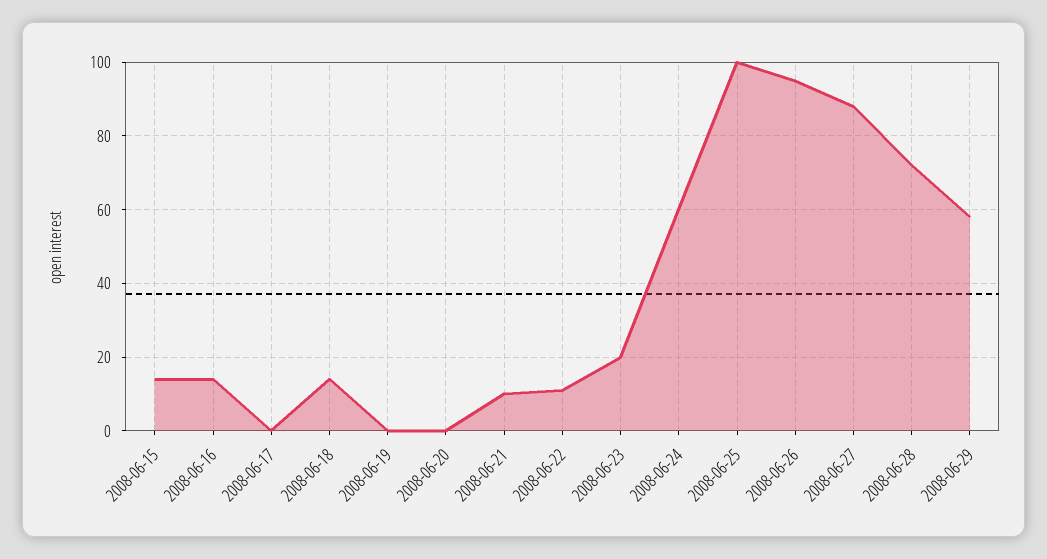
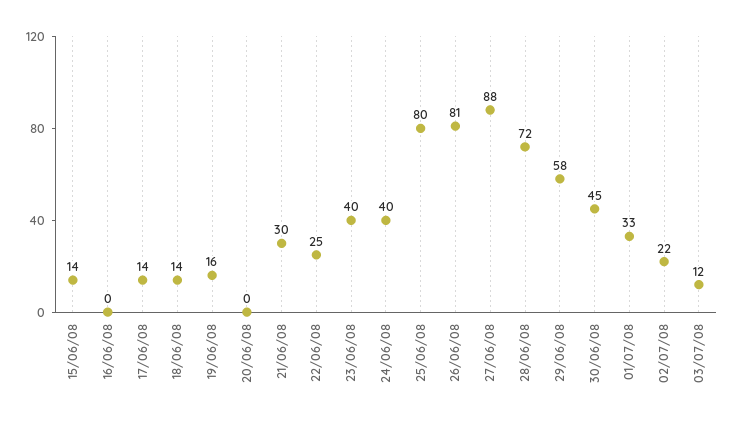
2008-06-16: 15 -> 0
2008-06-17: 0 -> 14
2008-06-19: 0 -> 16
2008-06-21: 10 -> 30
2008-06-22: 10 -> 25
2008-06-23: 20 -> 40
2008-06-24: 60 -> 40
2008-06-25: 100 -> 80
2008-06-26: 95 -> 81
30/06/08: none -> 45
01/07/08: none -> 33
02/07/08: none -> 22
03/07/08: none -> 12

